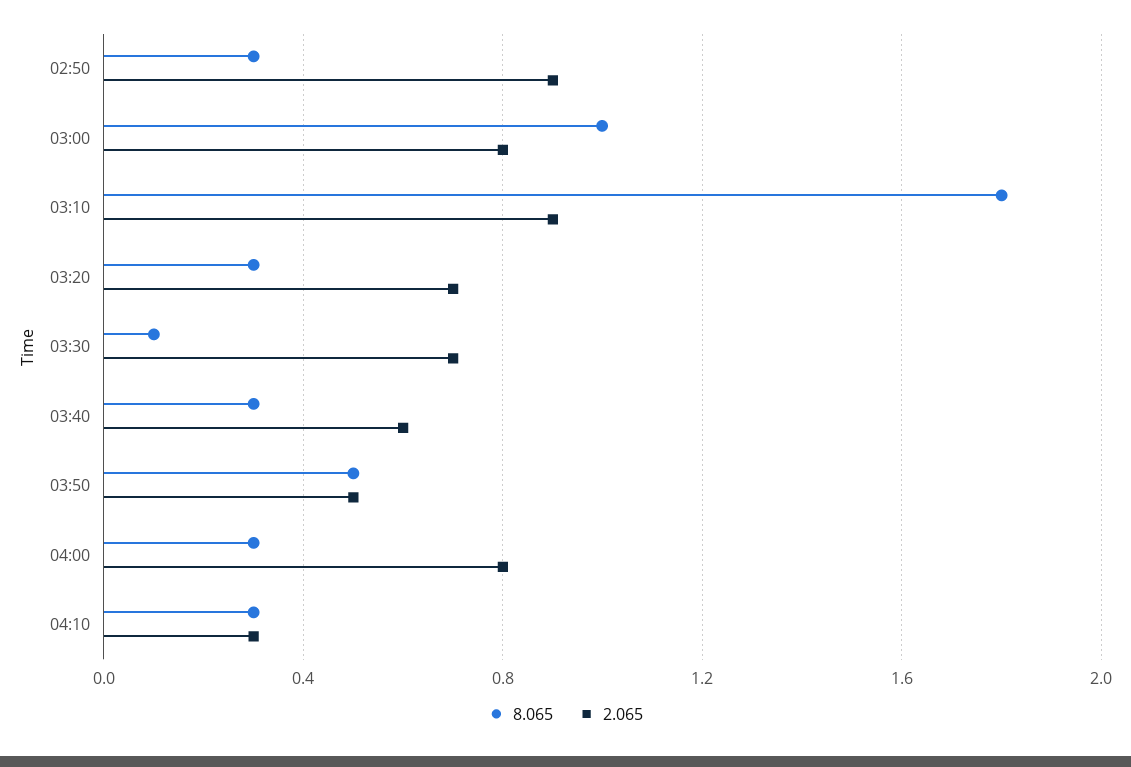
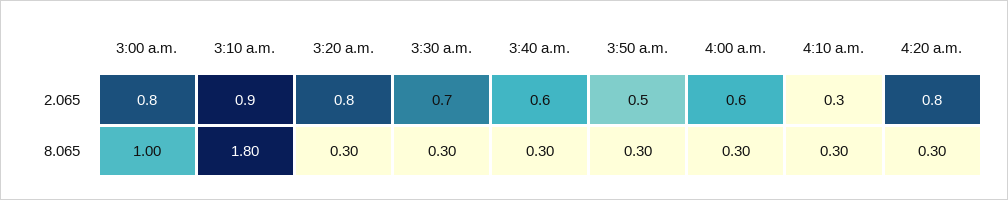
8.065, 02:50: 0.3 -> none
2.065, 02:50: 0.9 -> none
2.065, 03:20: 0.7 -> 0.8
8.065, 03:30: 0.1 -> 0.3
8.065, 03:50: 0.5 -> 0.3
2.065, 04:00: 0.8 -> 0.6
2.065, 4:20 a.m.: none -> 0.8
8.065, 4:20 a.m.: none -> 0.3

